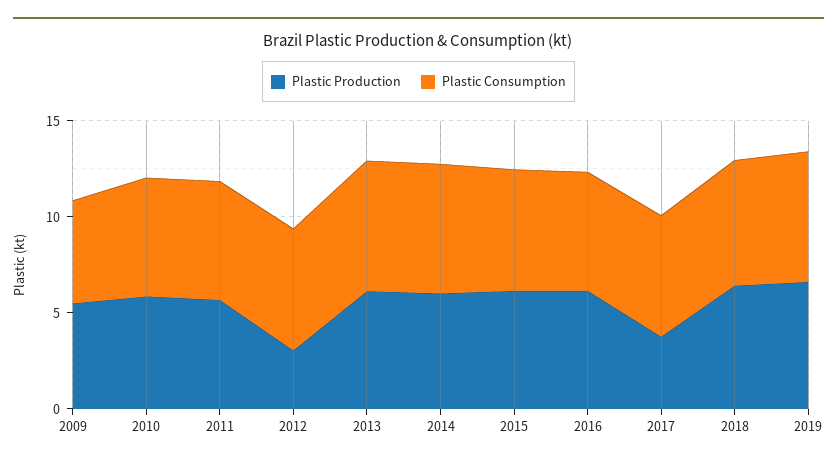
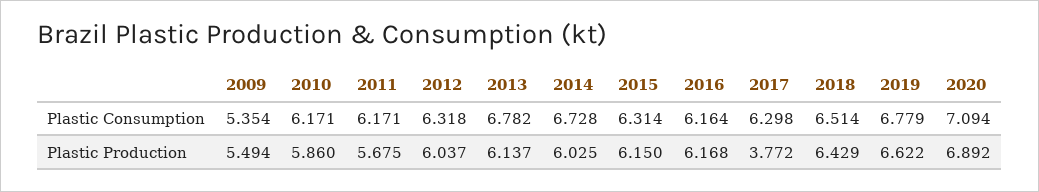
Plastic Production, 2012: 3 -> 6.037
Plastic Consumption, 2020: none -> 7.094
Plastic Production, 2020: none -> 6.892

